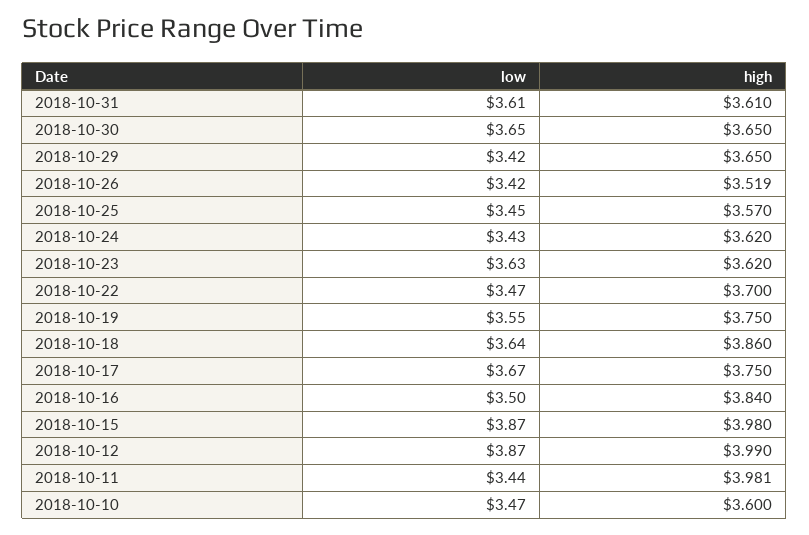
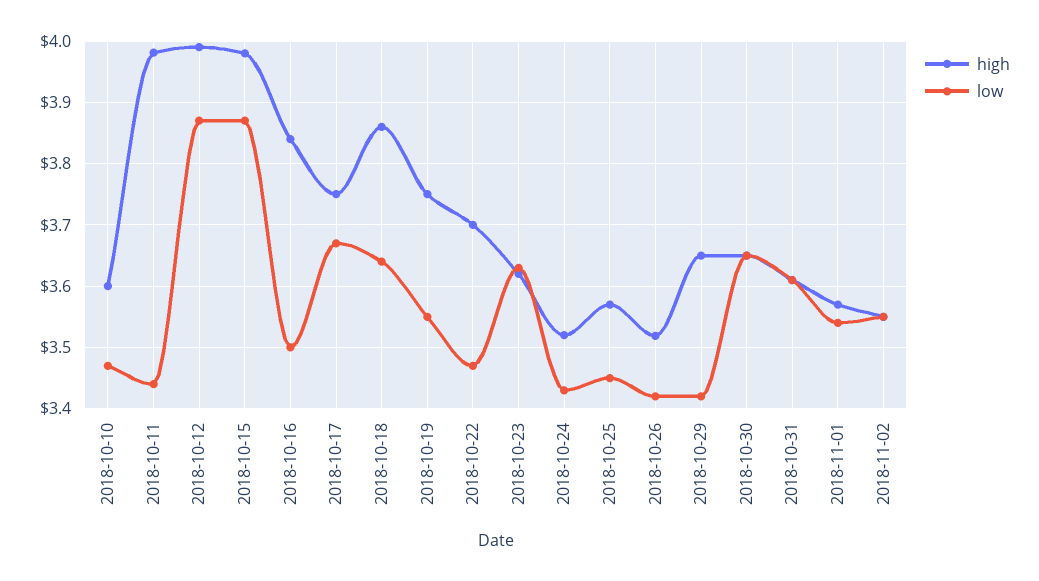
high, 2018-10-24: 3.62 -> 3.52
high, 2018-11-01: none -> 3.57
low, 2018-11-01: none -> 3.54
high, 2018-11-02: none -> 3.55
low, 2018-11-02: none -> 3.55

